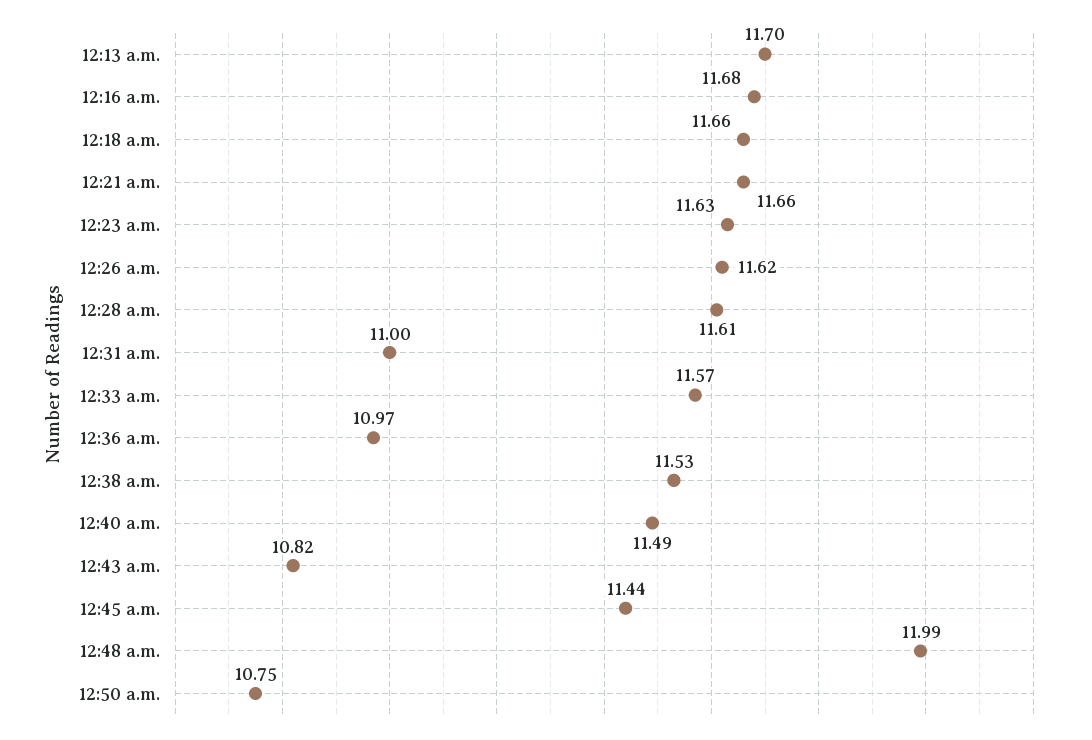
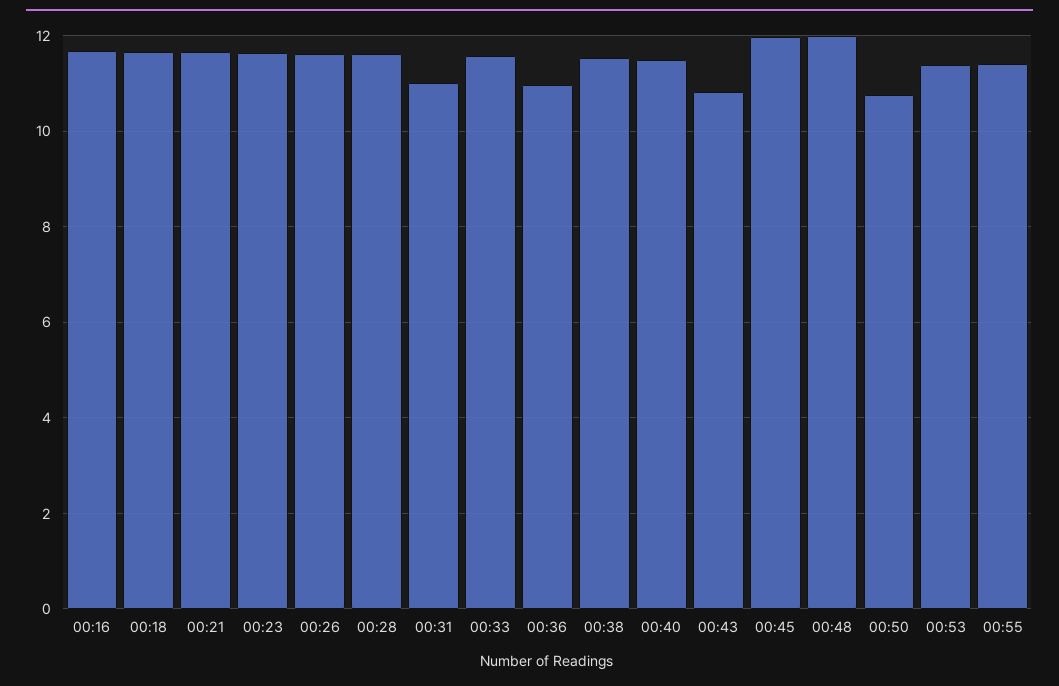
12:13 a.m.: 11.7 -> none
12:45 a.m.: 11.44 -> 12
00:53: none -> 11.4
00:55: none -> 11.4

